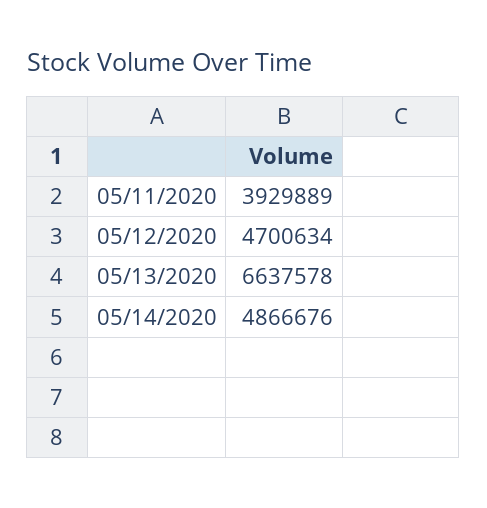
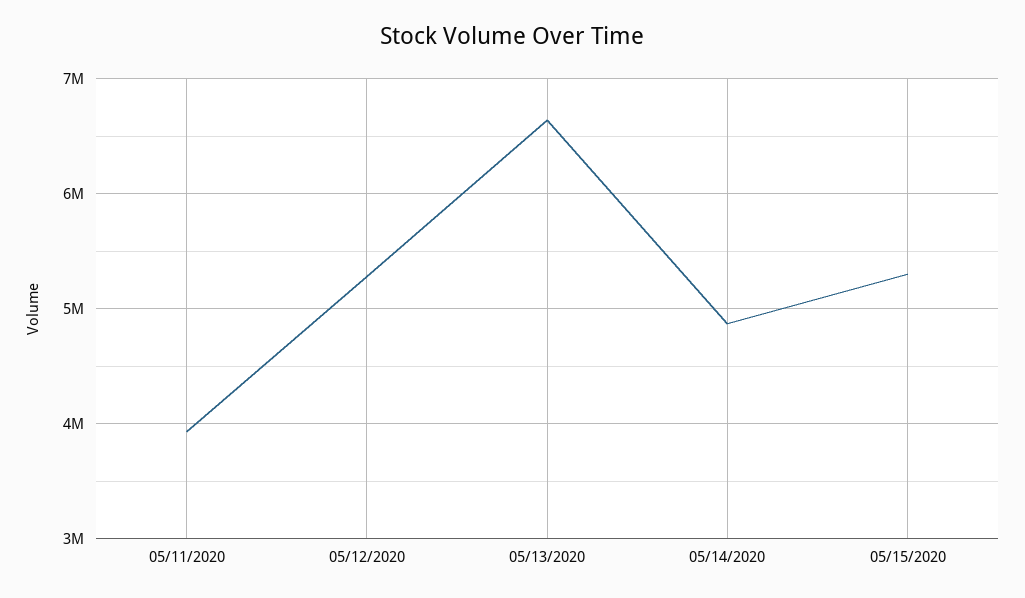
05/12/2020: 4700634 -> 5300000
05/15/2020: none -> 5300000

